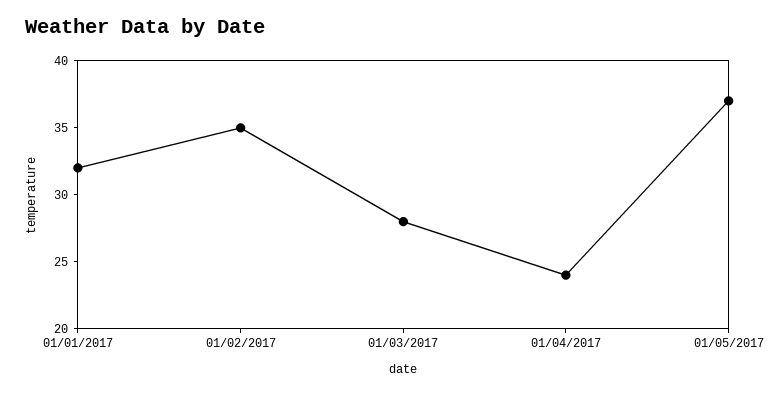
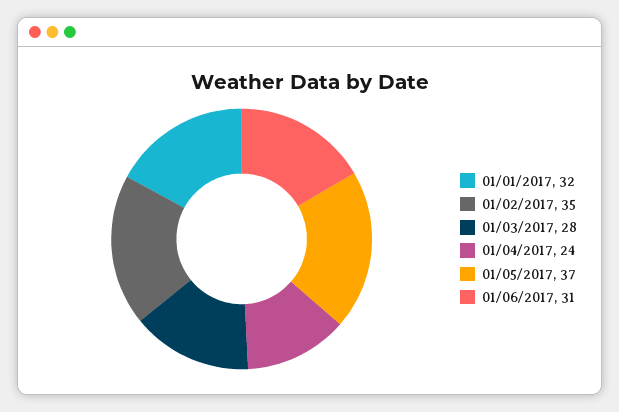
01/06/2017: none -> 31

